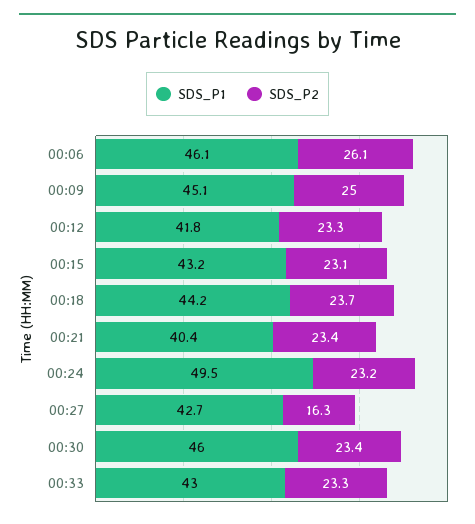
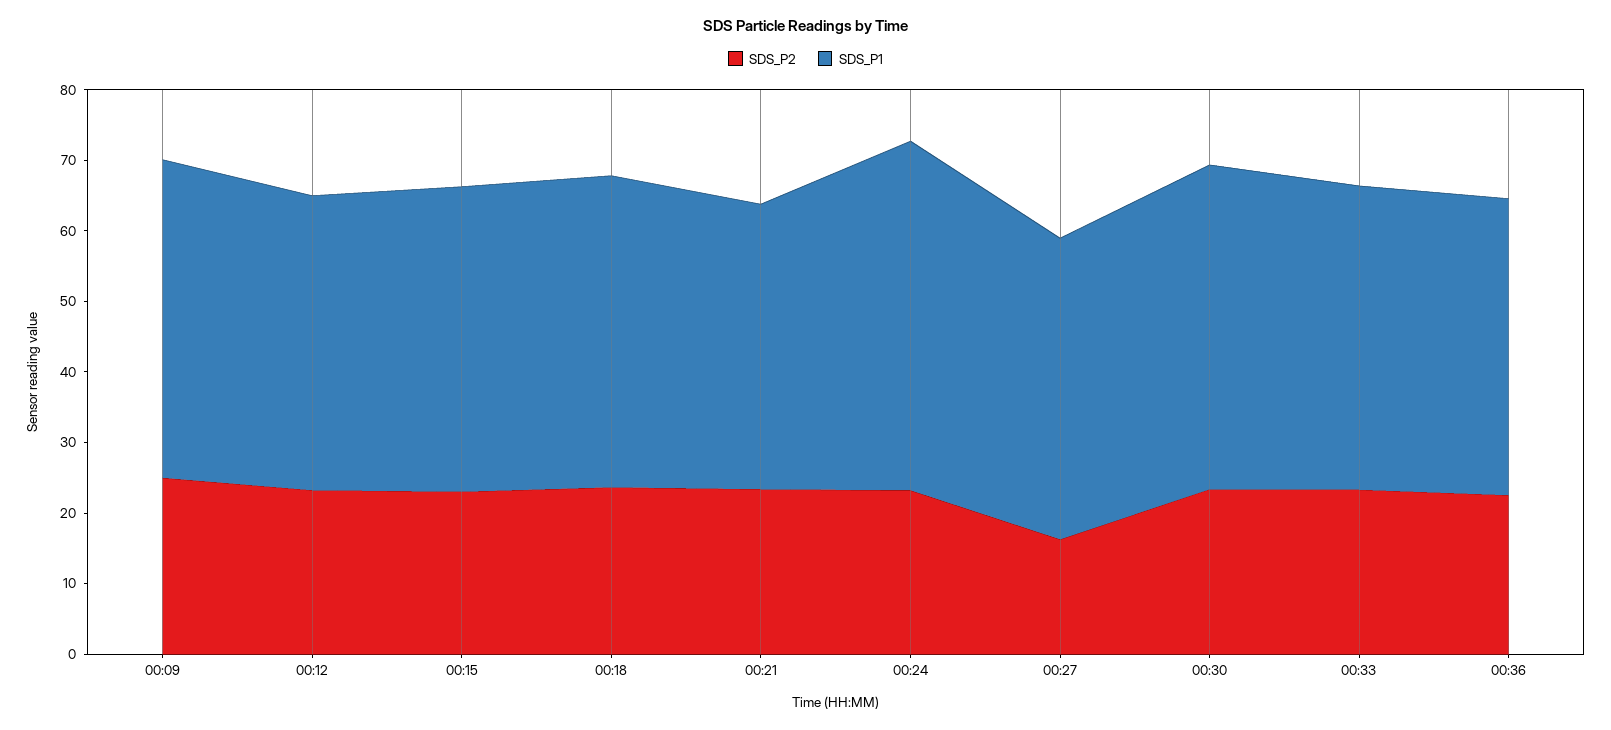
SDS_P1, 00:06: 46.1 -> none
SDS_P2, 00:06: 26.1 -> none
SDS_P2, 00:36: none -> 22
SDS_P1, 00:36: none -> 42

